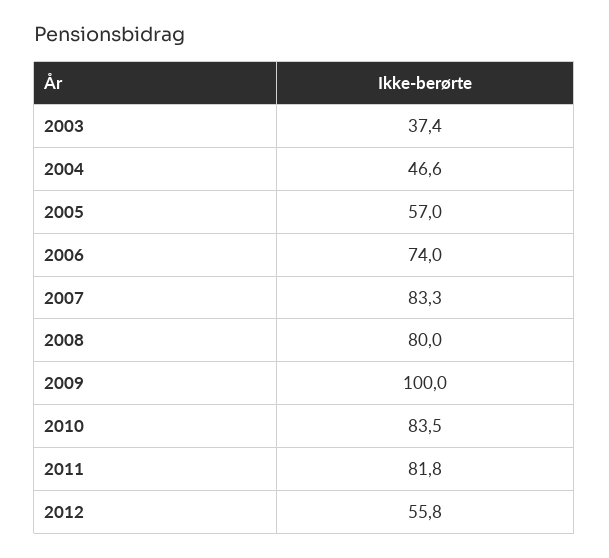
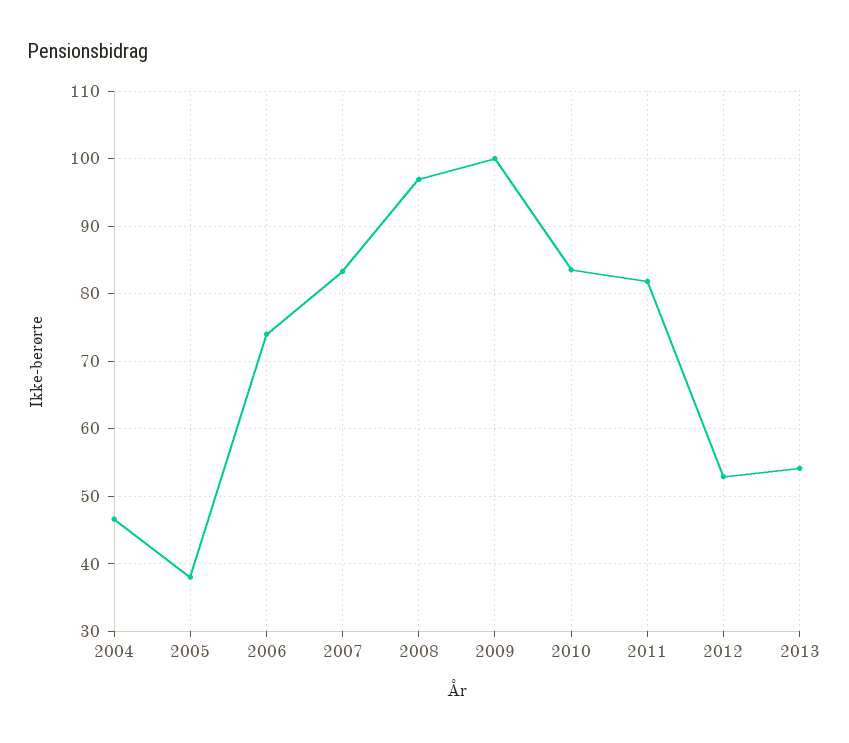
2003: 37.4 -> none
2005: 57 -> 38
2008: 80 -> 97
2012: 55.8 -> 53
2013: none -> 54

